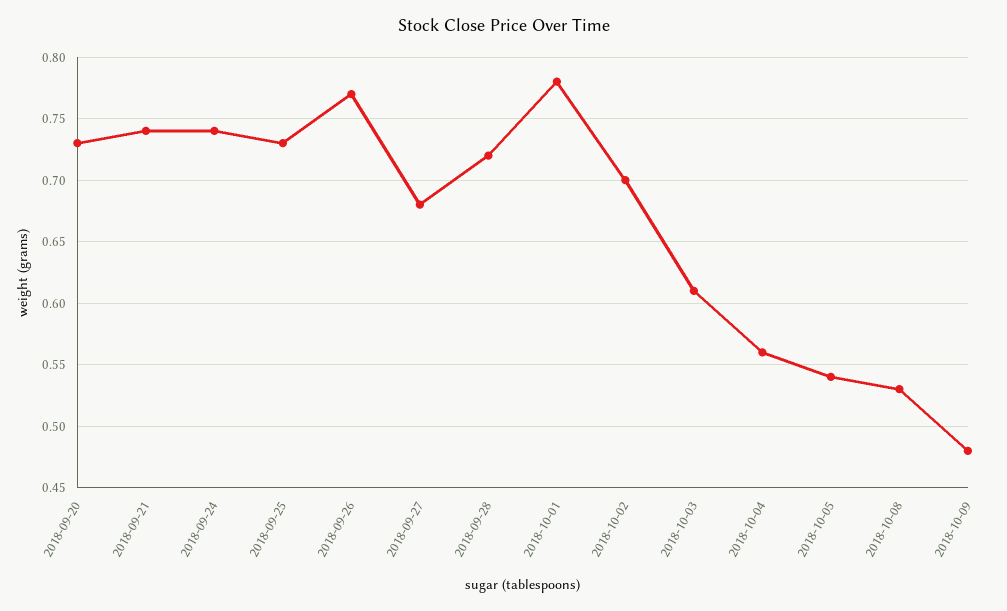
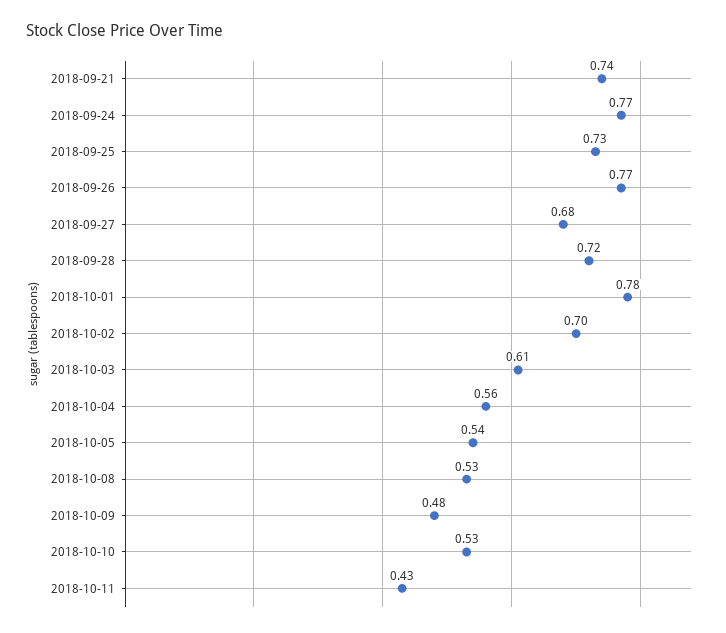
2018-09-20: 0.73 -> none
2018-09-24: 0.74 -> 0.77
2018-10-10: none -> 0.53
2018-10-11: none -> 0.43

